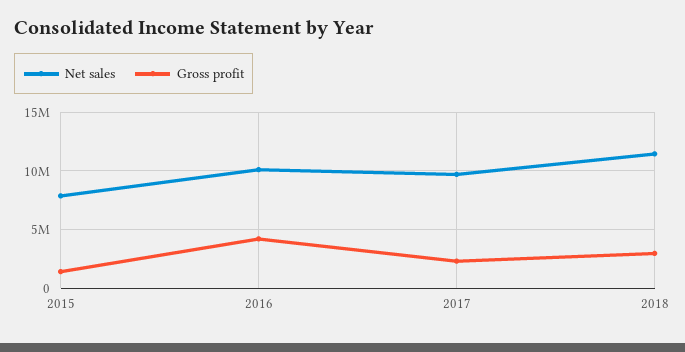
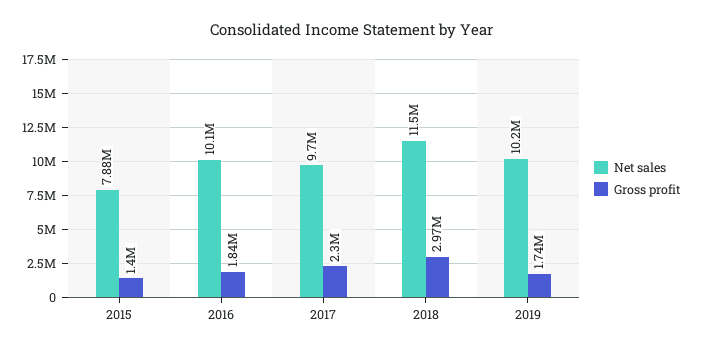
Gross profit, 2016: 4000000 -> 1840000
Net sales, 2019: none -> 10200000
Gross profit, 2019: none -> 1740000

